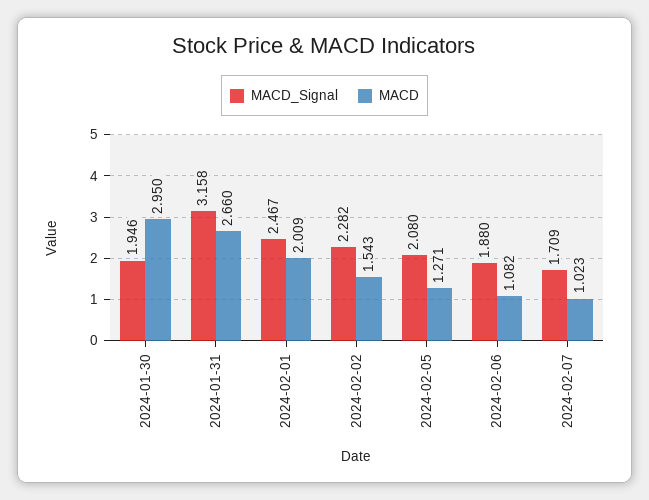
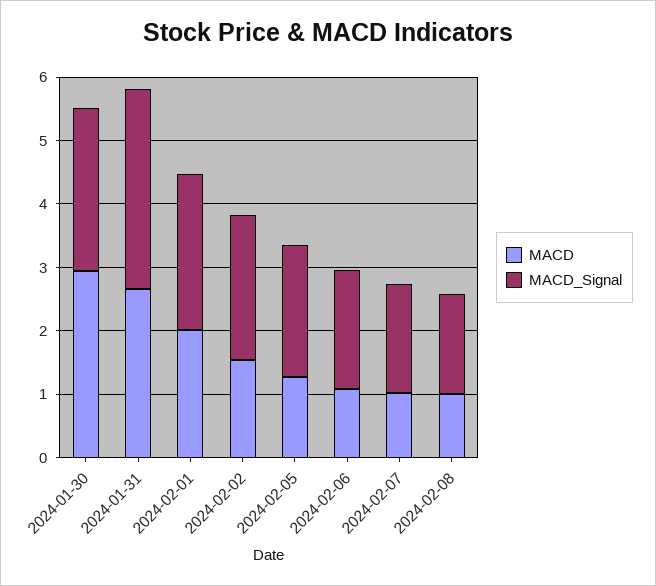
MACD_Signal, 2024-01-30: 1.946 -> 2.6
MACD, 2024-02-08: none -> 1
MACD_Signal, 2024-02-08: none -> 1.6

